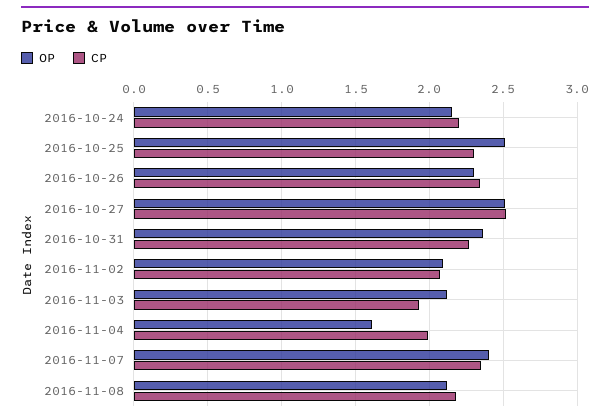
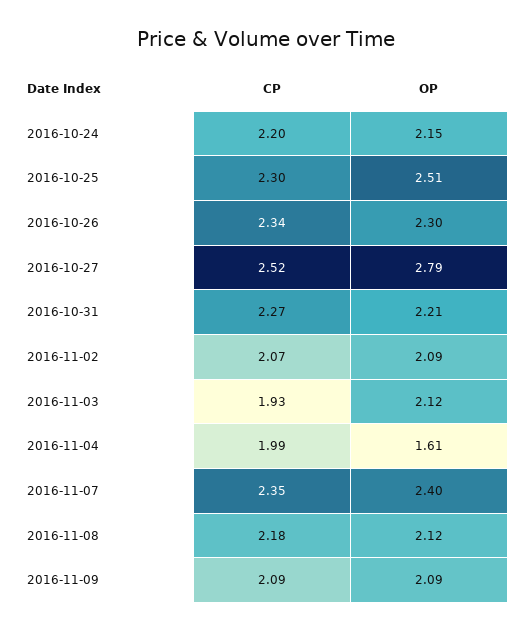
OP, 2016-10-27: 2.5 -> 2.79
OP, 2016-10-31: 2.35 -> 2.21
CP, 2016-11-09: none -> 2.09
OP, 2016-11-09: none -> 2.09

